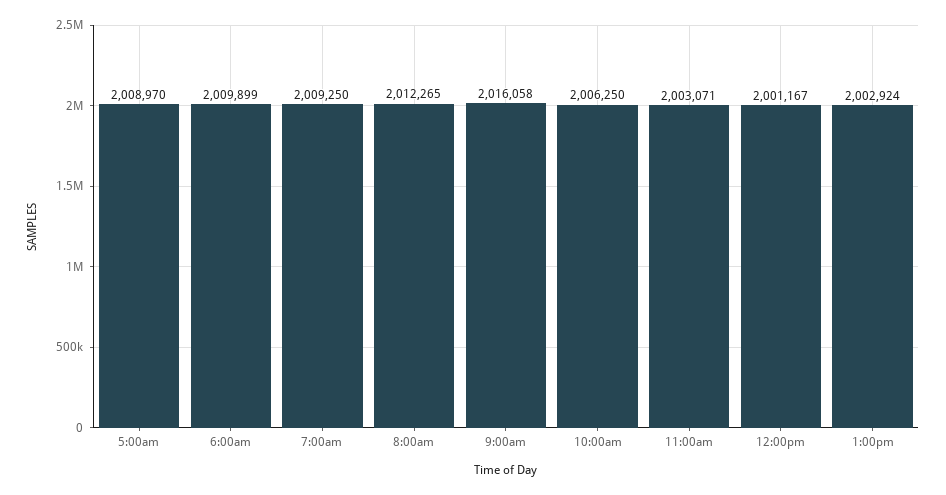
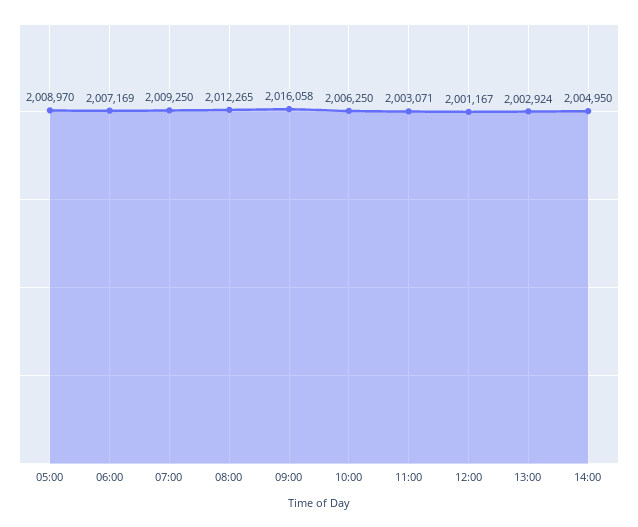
6:00am: 2009899 -> 2007169
14:00: none -> 2004950

